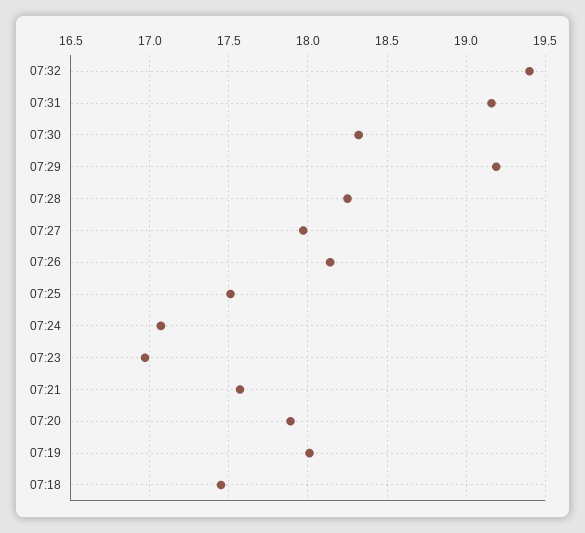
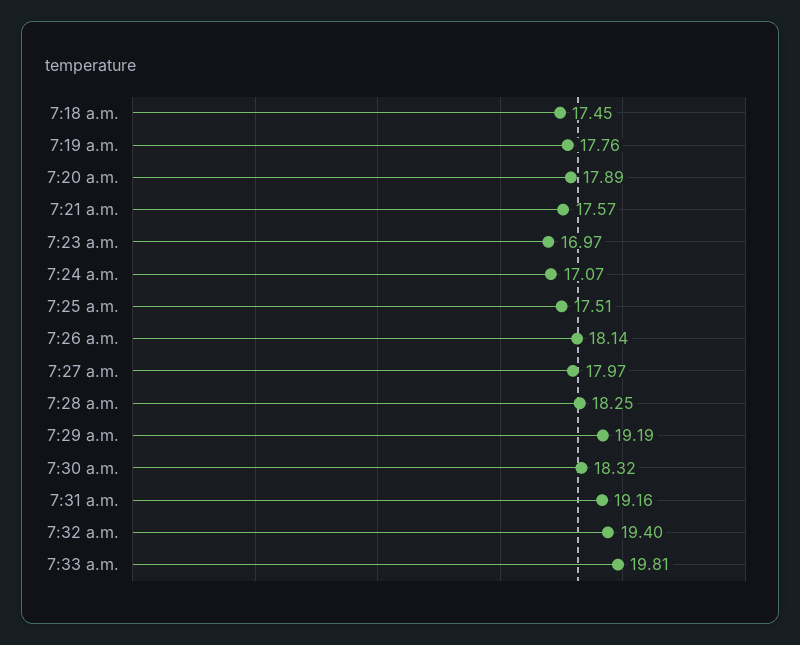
07:19: 18 -> 17.76
7:33 a.m.: none -> 19.81

